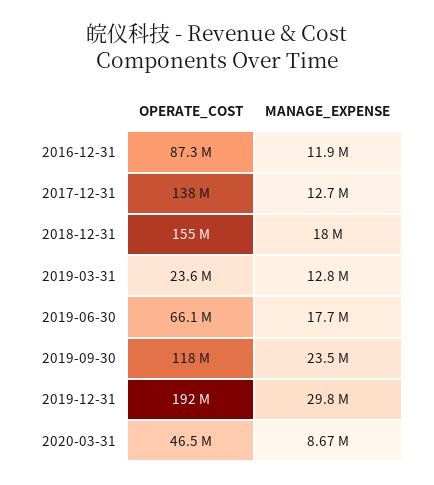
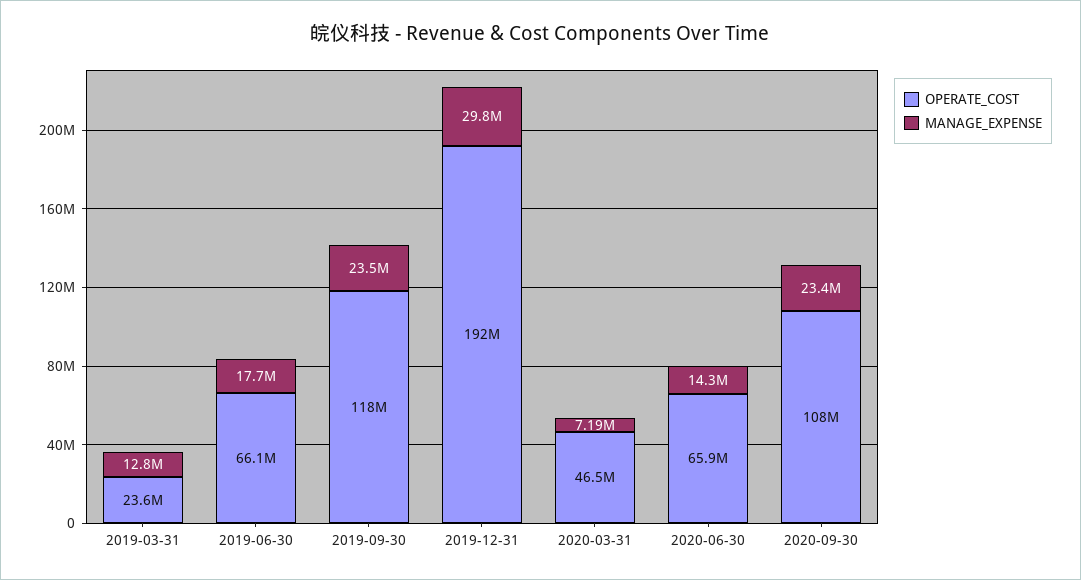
OPERATE_COST, 2016-12-31: 87300000 -> none
MANAGE_EXPENSE, 2016-12-31: 11900000 -> none
OPERATE_COST, 2017-12-31: 138000000 -> none
MANAGE_EXPENSE, 2017-12-31: 12700000 -> none
OPERATE_COST, 2018-12-31: 155000000 -> none
MANAGE_EXPENSE, 2018-12-31: 18000000 -> none
MANAGE_EXPENSE, 2020-03-31: 8670000 -> 7190000
OPERATE_COST, 2020-06-30: none -> 65900000
MANAGE_EXPENSE, 2020-06-30: none -> 14300000
OPERATE_COST, 2020-09-30: none -> 108000000
MANAGE_EXPENSE, 2020-09-30: none -> 23400000

